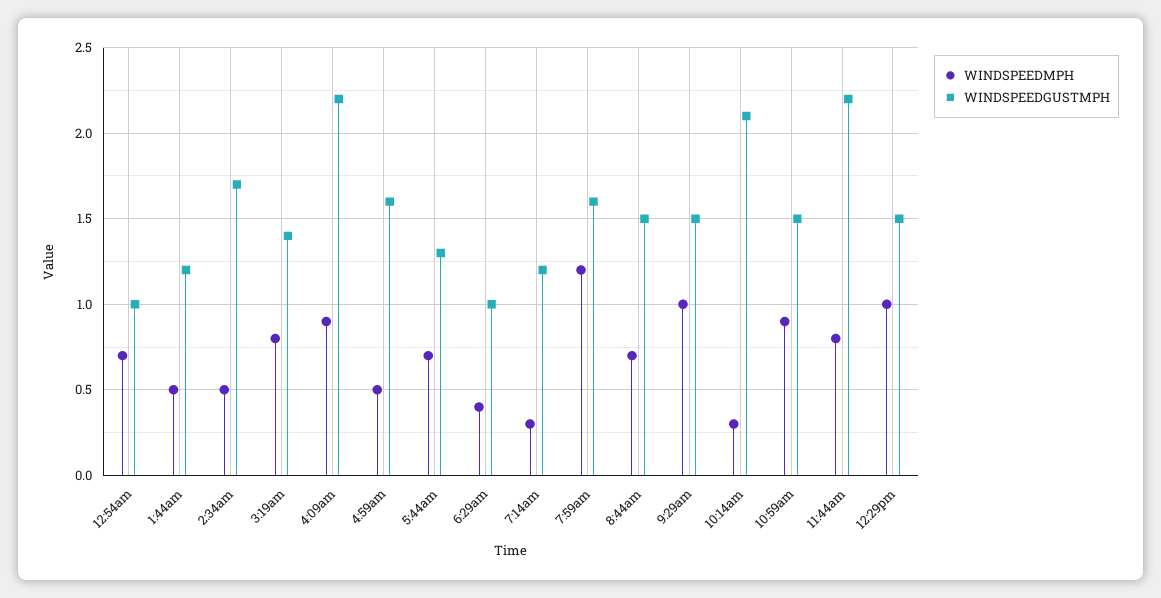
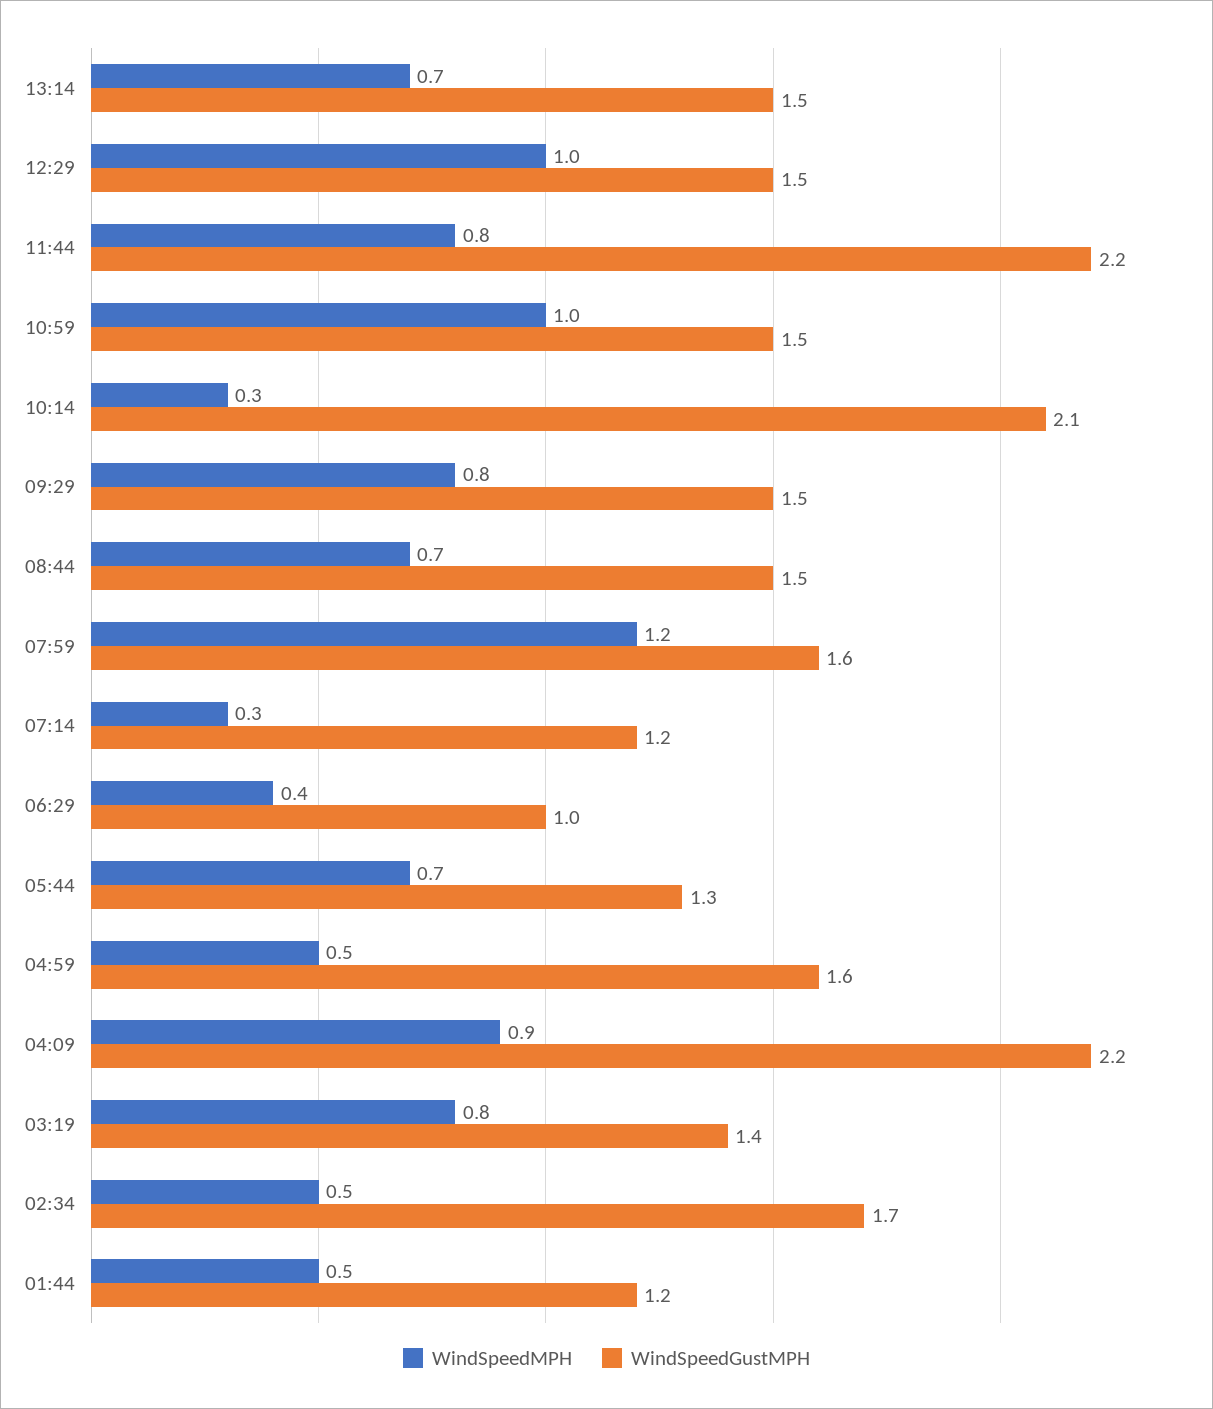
WINDSPEEDMPH, 12:54am: 0.7 -> none
WINDSPEEDGUSTMPH, 12:54am: 1 -> none
WINDSPEEDMPH, 9:29am: 1 -> 0.8
WINDSPEEDMPH, 10:59am: 0.9 -> 1
WINDSPEEDMPH, 13:14: none -> 0.7
WINDSPEEDGUSTMPH, 13:14: none -> 1.5

